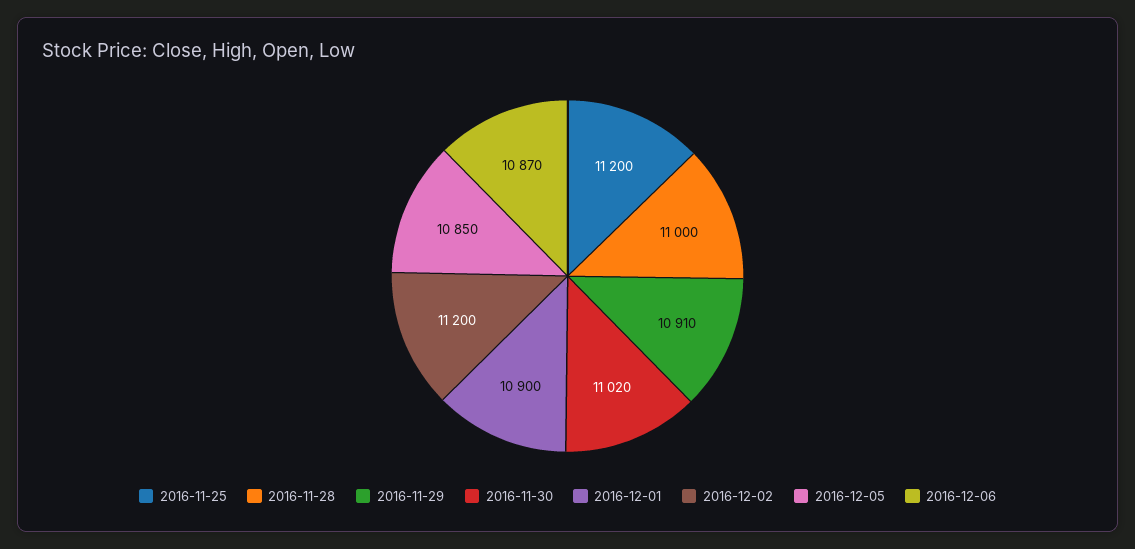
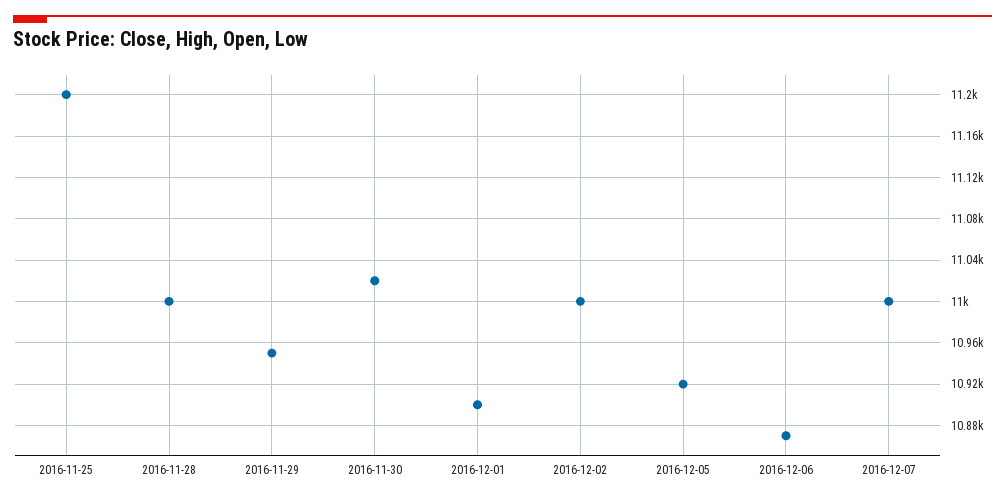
2016-11-29: 10910 -> 10950
2016-12-02: 11200 -> 11000
2016-12-05: 10850 -> 10920
2016-12-07: none -> 11000

